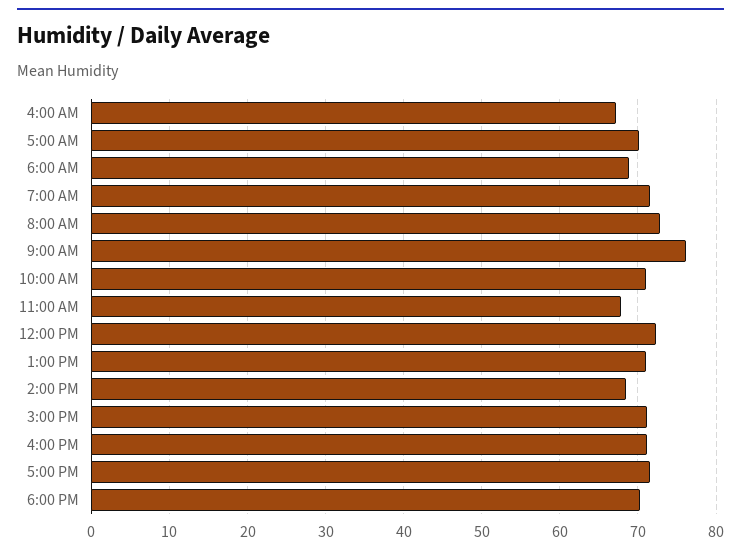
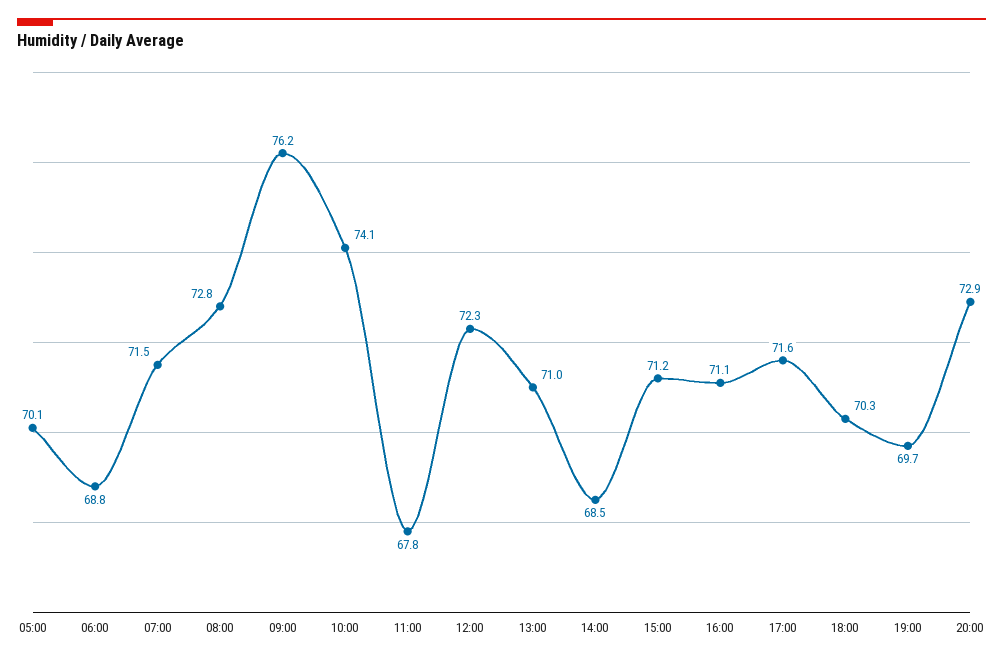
4:00 AM: 67 -> none
10:00 AM: 71 -> 74.1
19:00: none -> 69.7
20:00: none -> 72.9

